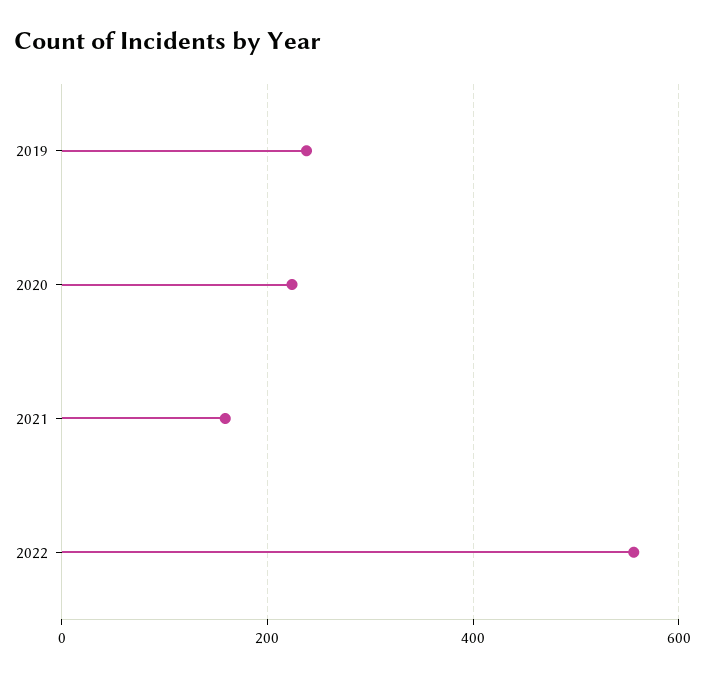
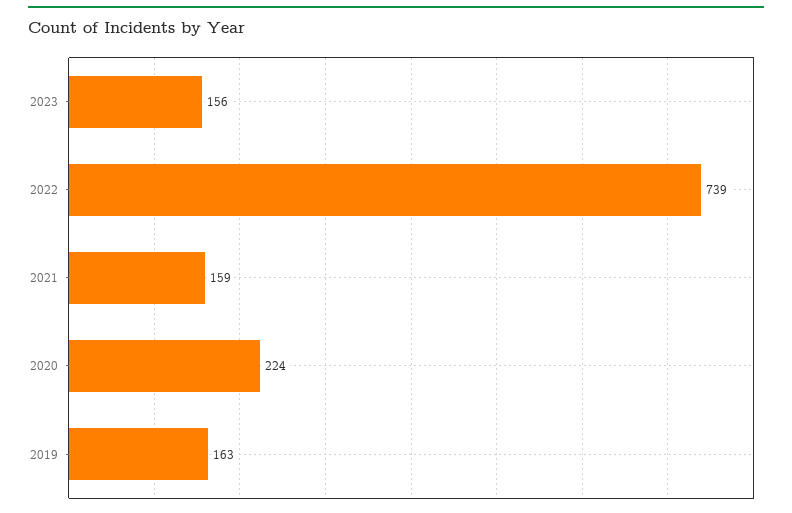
2019: 240 -> 163
2022: 560 -> 739
2023: none -> 156

